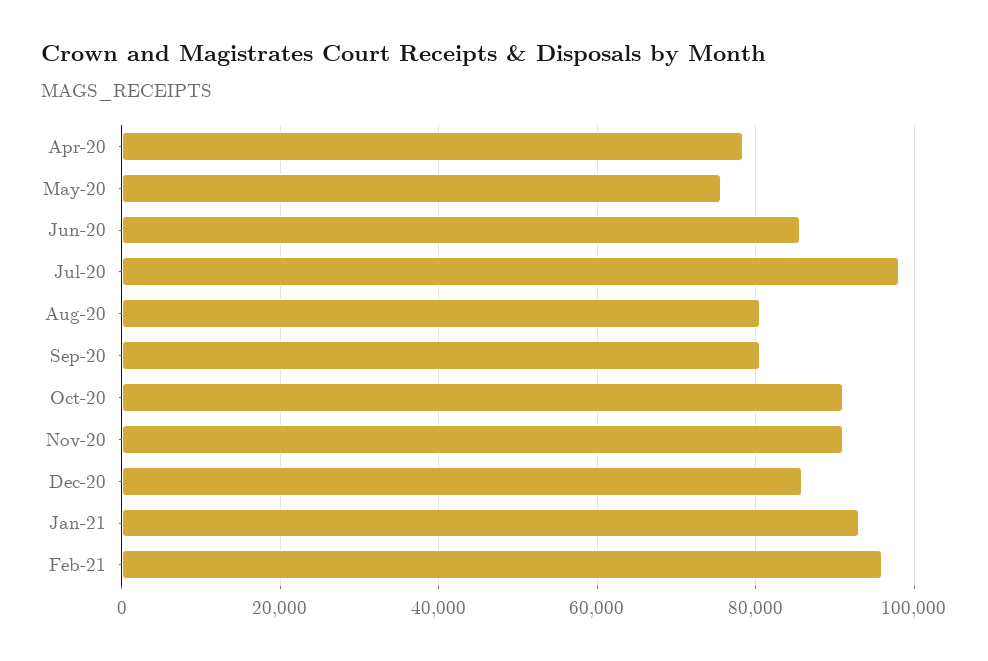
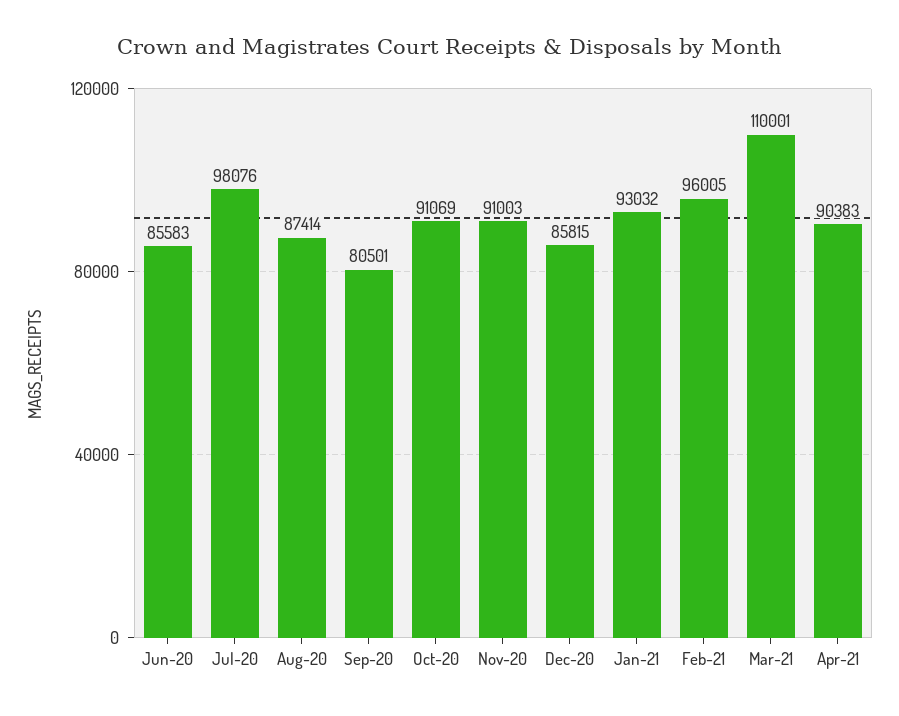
Apr-20: 78000 -> none
May-20: 76000 -> none
Aug-20: 80000 -> 87414
Mar-21: none -> 110001
Apr-21: none -> 90383

